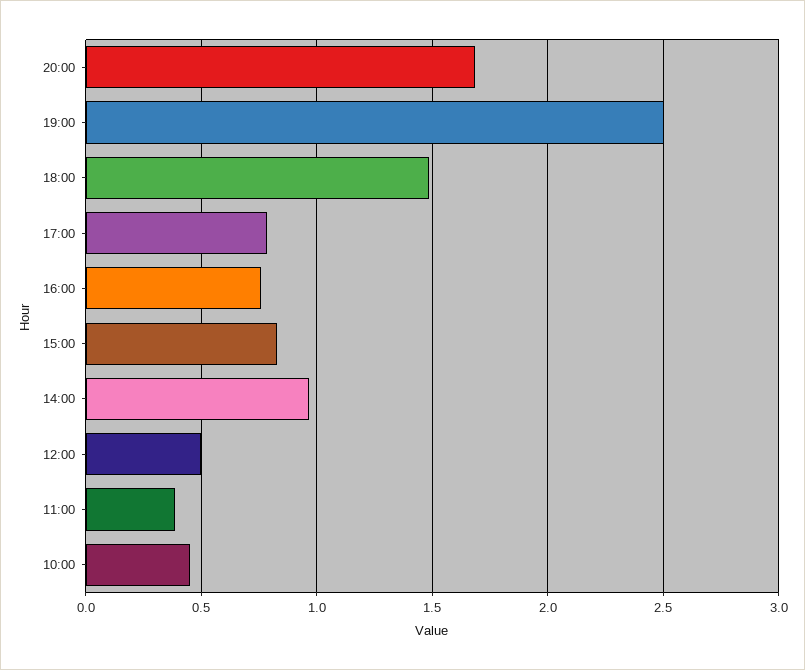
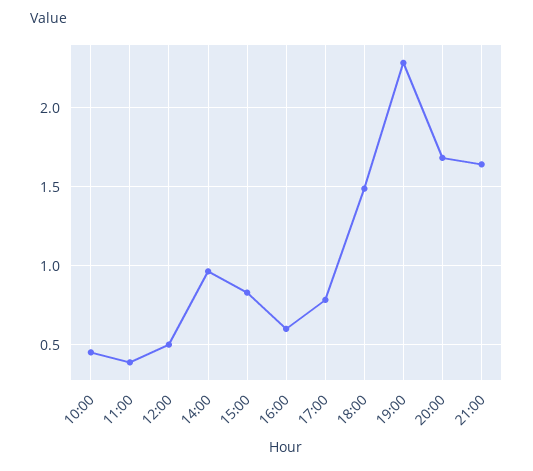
19:00: 2.5 -> 2.3
16:00: 0.75 -> 0.6
21:00: none -> 1.65

